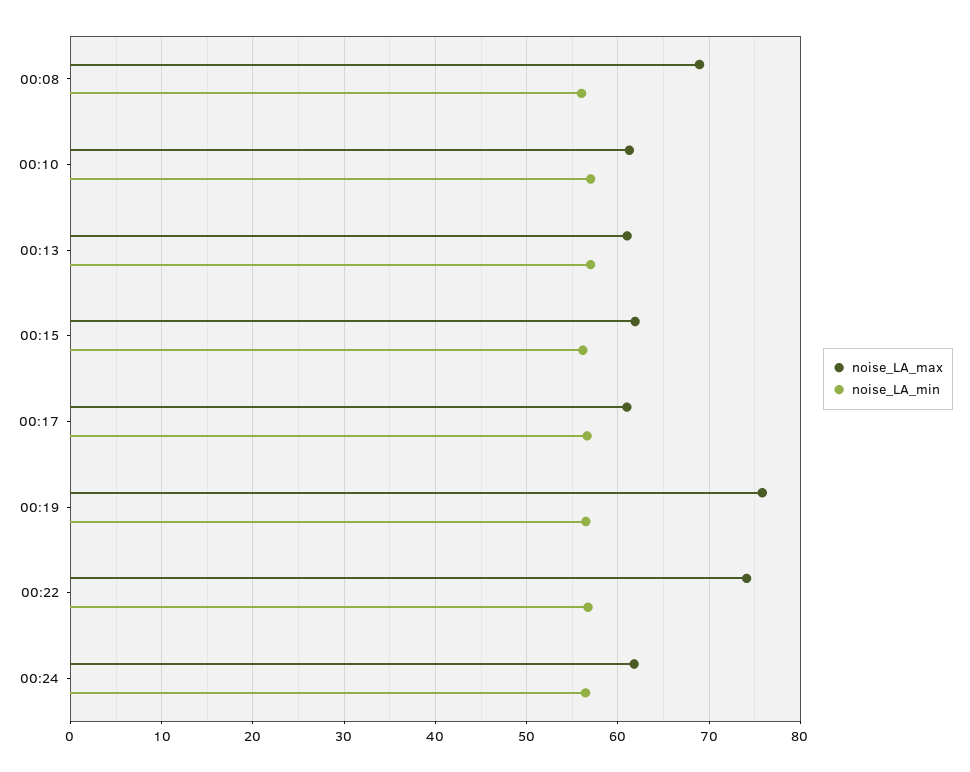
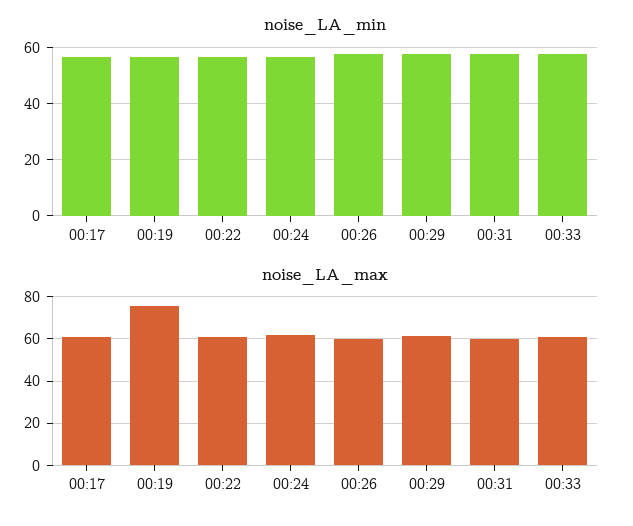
noise_LA_max, 00:08: 69 -> none
noise_LA_min, 00:08: 56 -> none
noise_LA_max, 00:10: 61 -> none
noise_LA_min, 00:10: 57 -> none
noise_LA_max, 00:13: 61 -> none
noise_LA_min, 00:13: 57 -> none
noise_LA_max, 00:15: 62 -> none
noise_LA_min, 00:15: 56 -> none
noise_LA_max, 00:22: 74 -> 60
noise_LA_min, 00:26: none -> 57.5
noise_LA_min, 00:29: none -> 57.5
noise_LA_min, 00:31: none -> 57.5
noise_LA_min, 00:33: none -> 57.5
noise_LA_max, 00:26: none -> 60
noise_LA_max, 00:29: none -> 60
noise_LA_max, 00:31: none -> 60
noise_LA_max, 00:33: none -> 60

